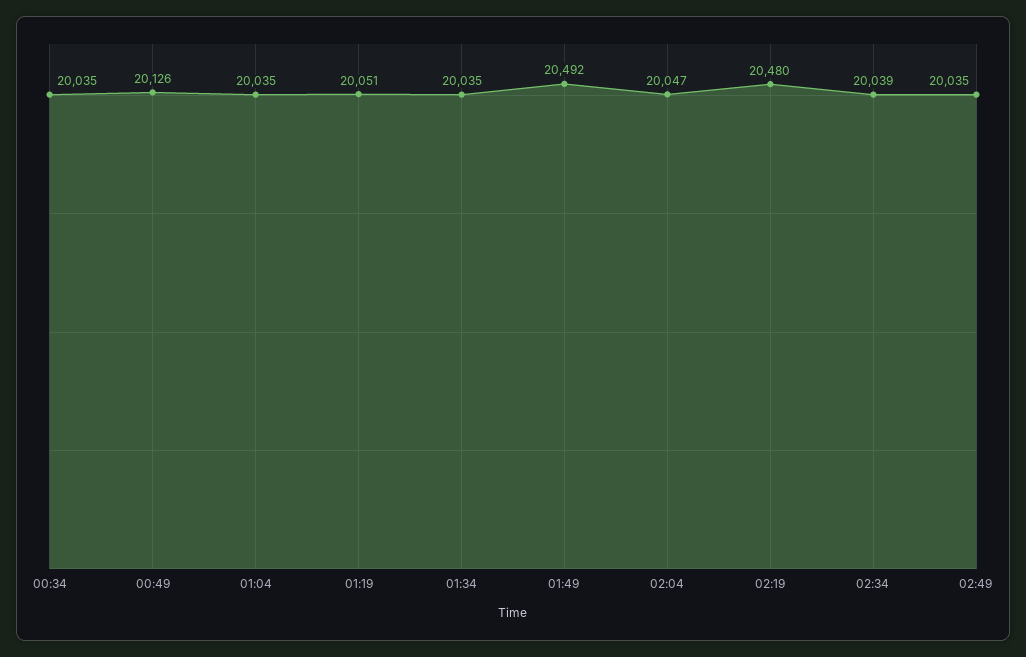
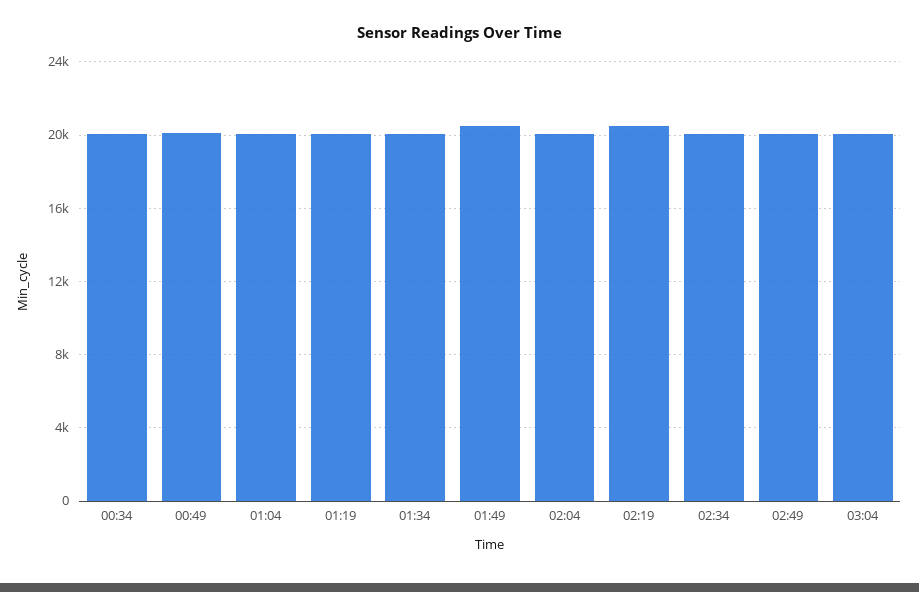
03:04: none -> 20000

